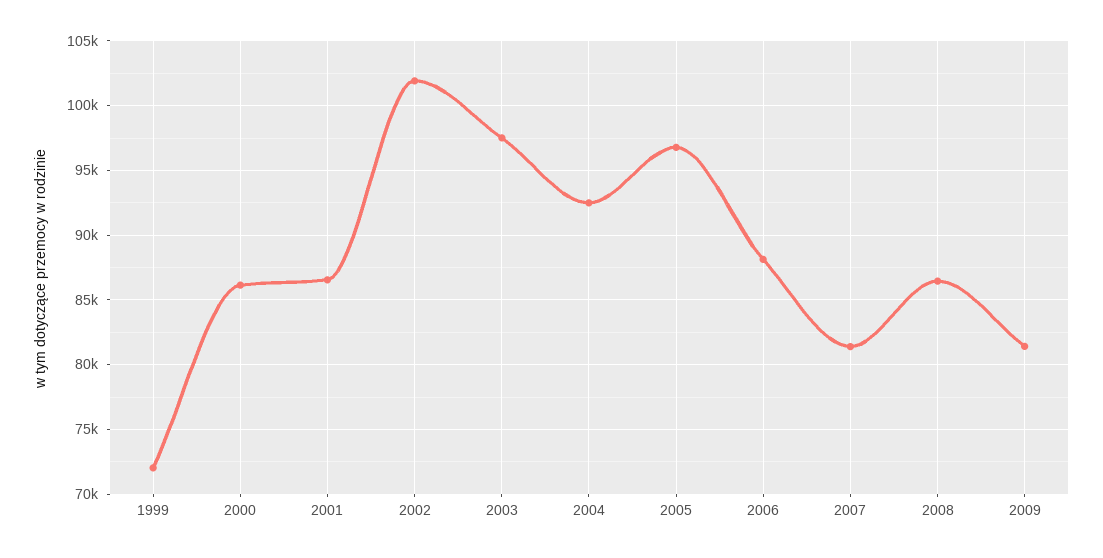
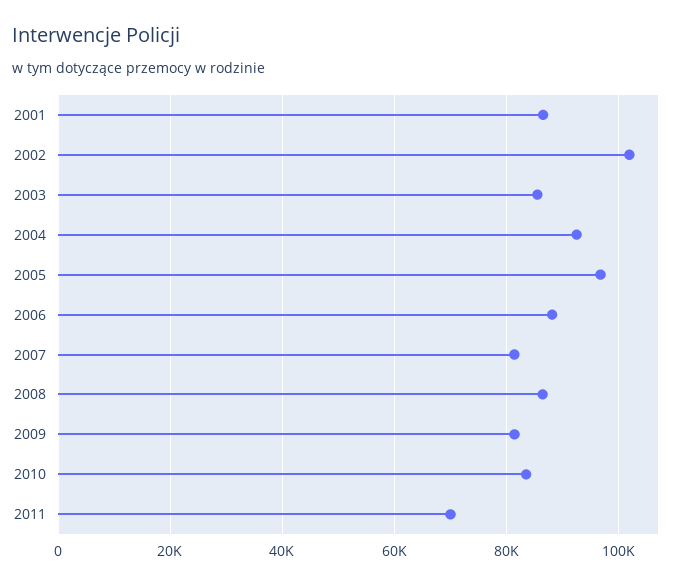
1999: 72000 -> none
2000: 86000 -> none
2003: 97500 -> 86000
2010: none -> 84000
2011: none -> 70000

